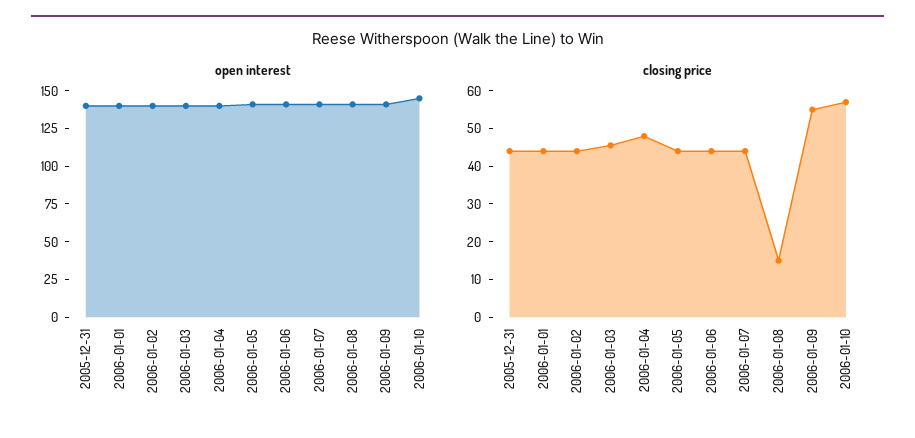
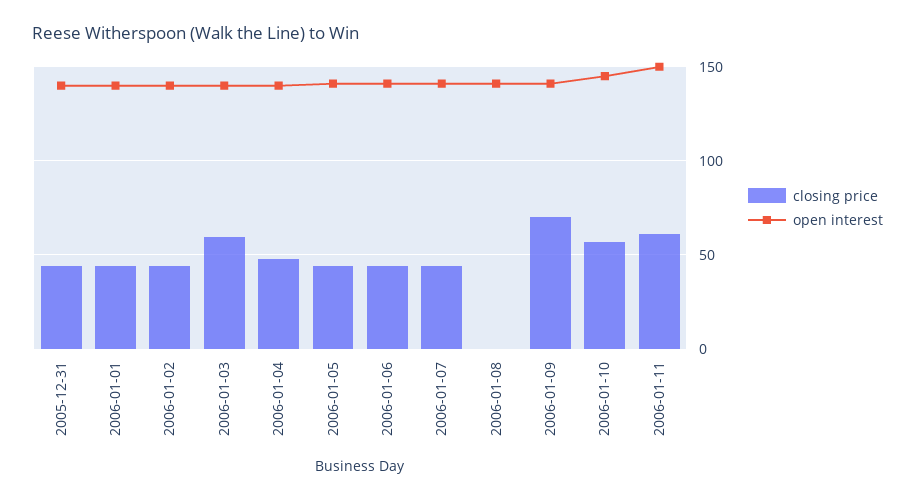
closing price, 2006-01-03: 45 -> 60
closing price, 2006-01-08: 15 -> 0
closing price, 2006-01-09: 55 -> 70
closing price, 2006-01-11: none -> 60
open interest, 2006-01-11: none -> 150

